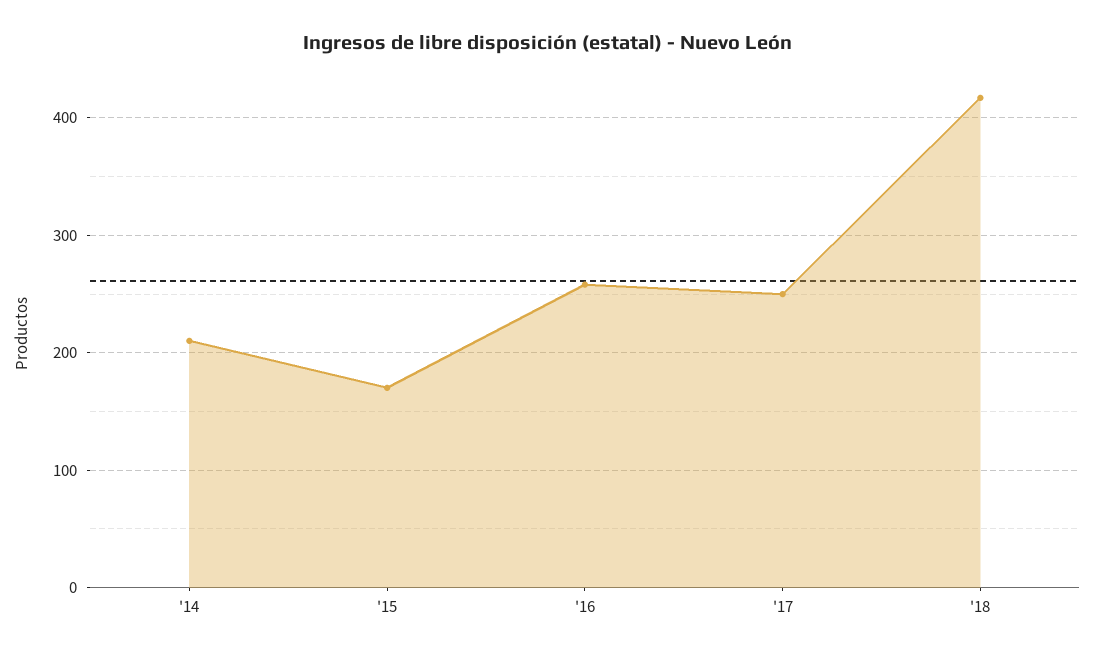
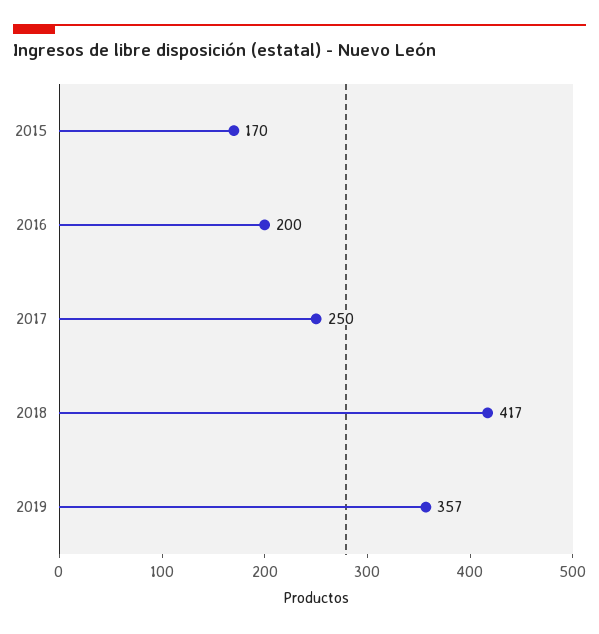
'14: 210 -> none
'16: 260 -> 200
2019: none -> 357

